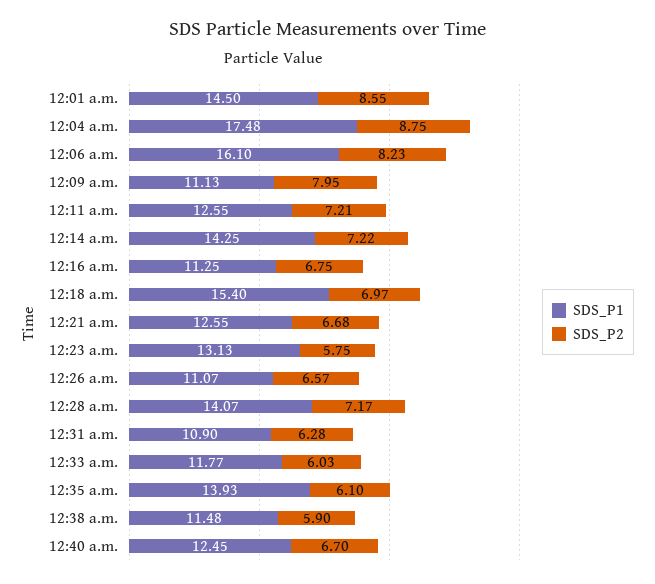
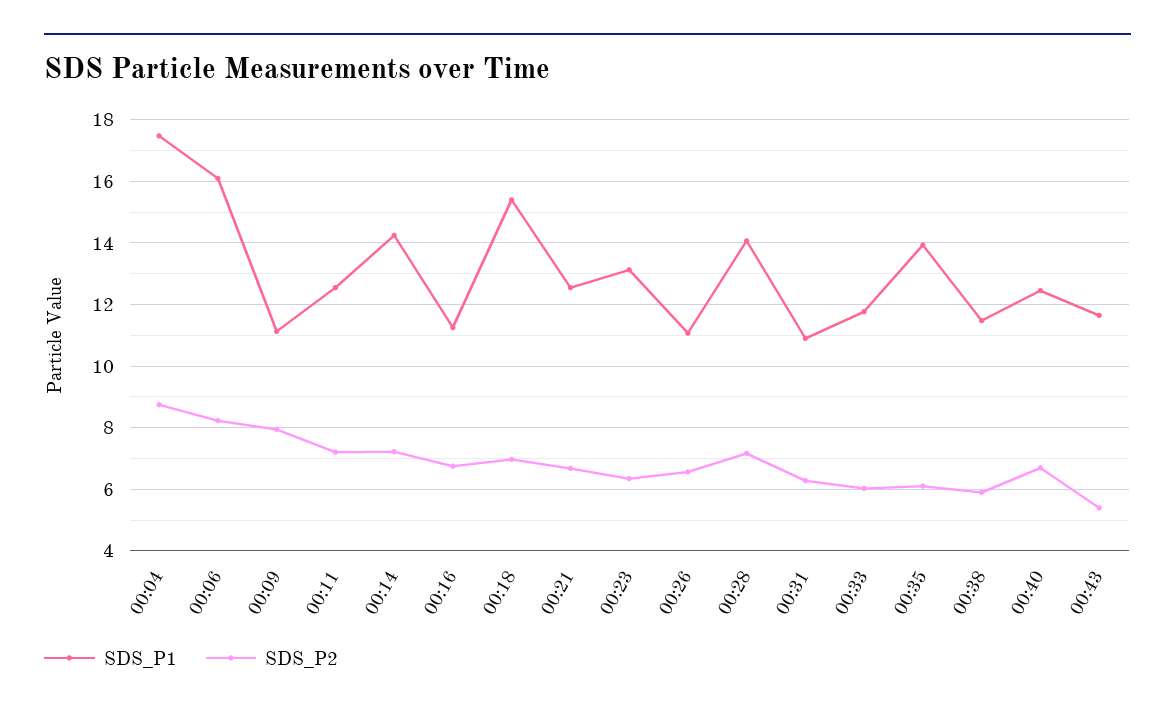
SDS_P1, 12:01 a.m.: 14.5 -> none
SDS_P2, 12:01 a.m.: 8.55 -> none
SDS_P2, 12:23 a.m.: 5.75 -> 6.4
SDS_P1, 00:43: none -> 11.6
SDS_P2, 00:43: none -> 5.4

